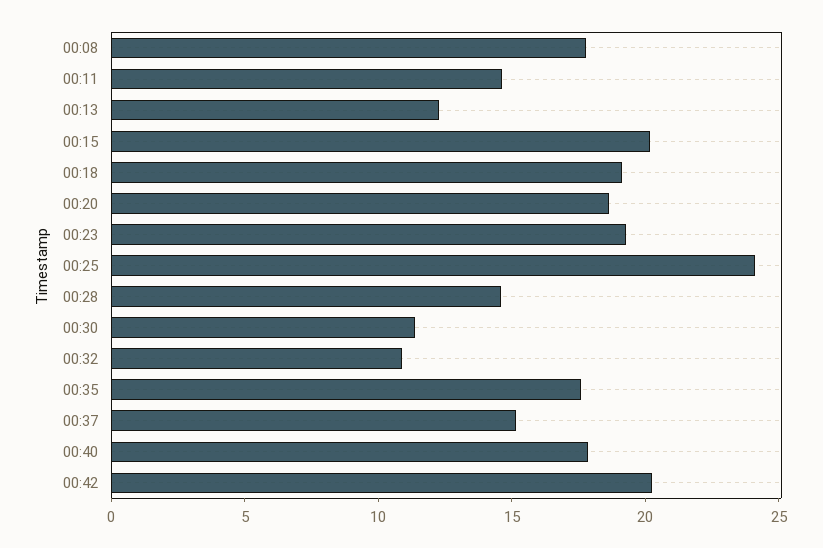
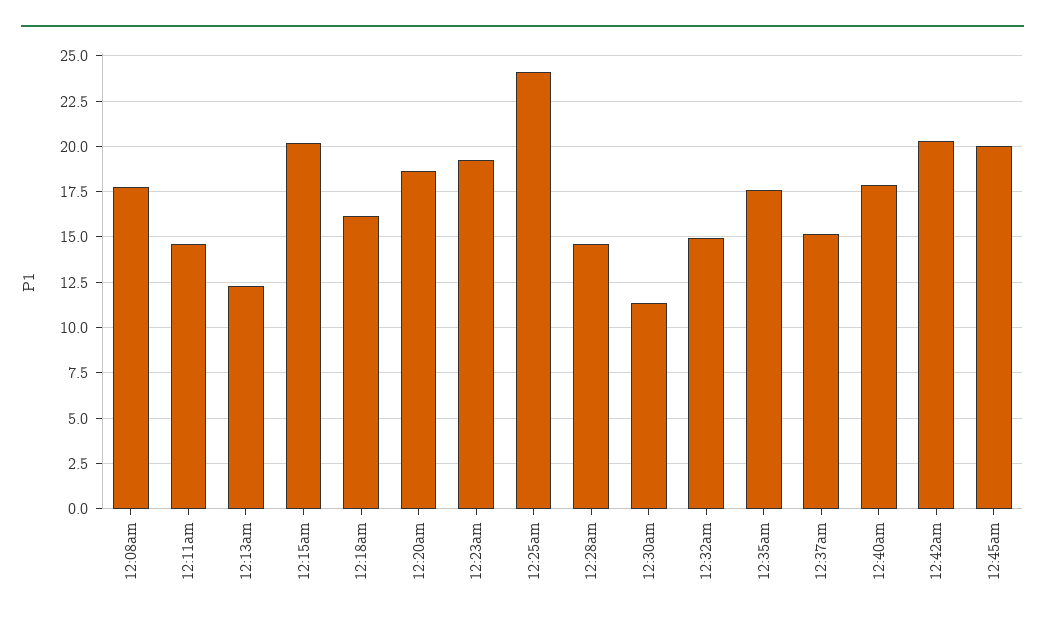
00:18: 19 -> 16
00:32: 11 -> 15
12:45am: none -> 20

